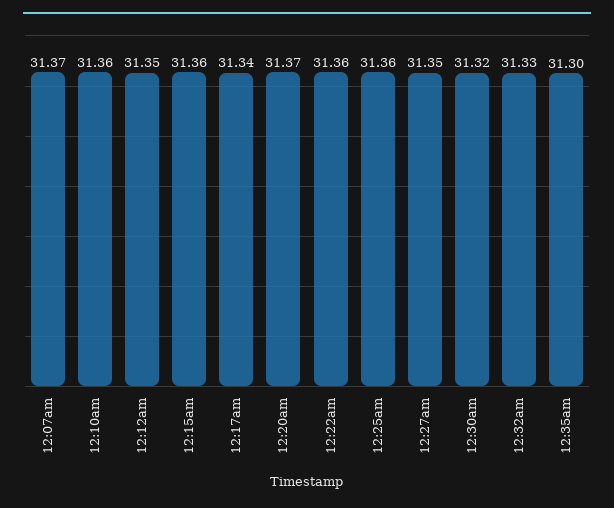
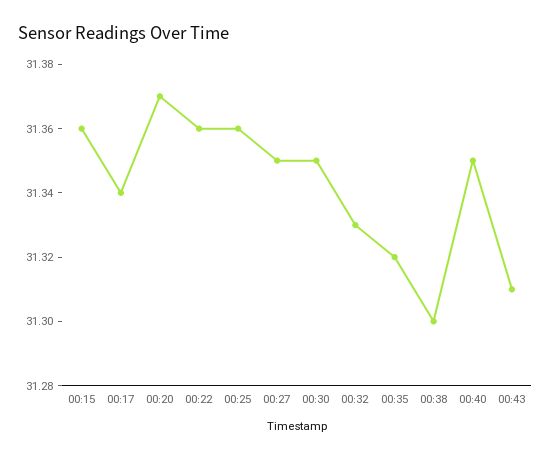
12:07am: 31.37 -> none
12:10am: 31.36 -> none
12:12am: 31.35 -> none
12:30am: 31.32 -> 31.35
12:35am: 31.3 -> 31.32
00:38: none -> 31.3
00:40: none -> 31.35
00:43: none -> 31.31

